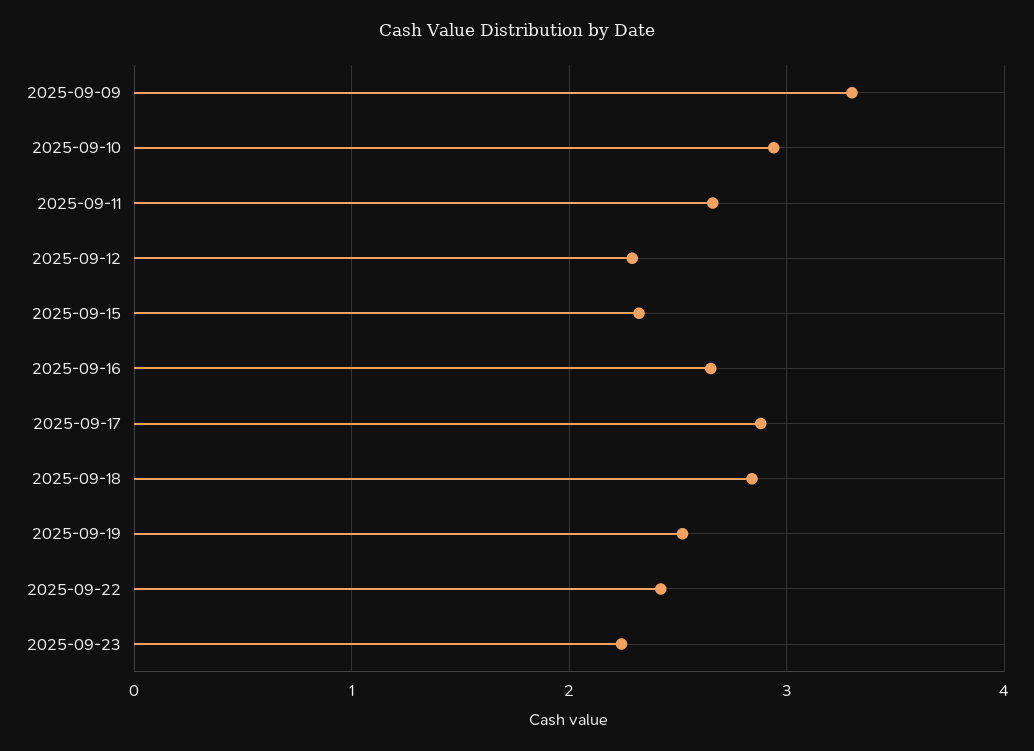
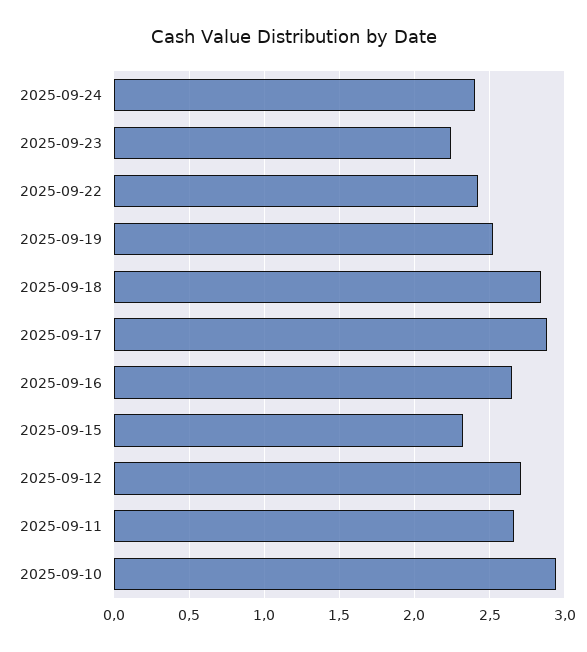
2025-09-09: 3.3 -> none
2025-09-12: 2.3 -> 2.7
2025-09-24: none -> 2.4

